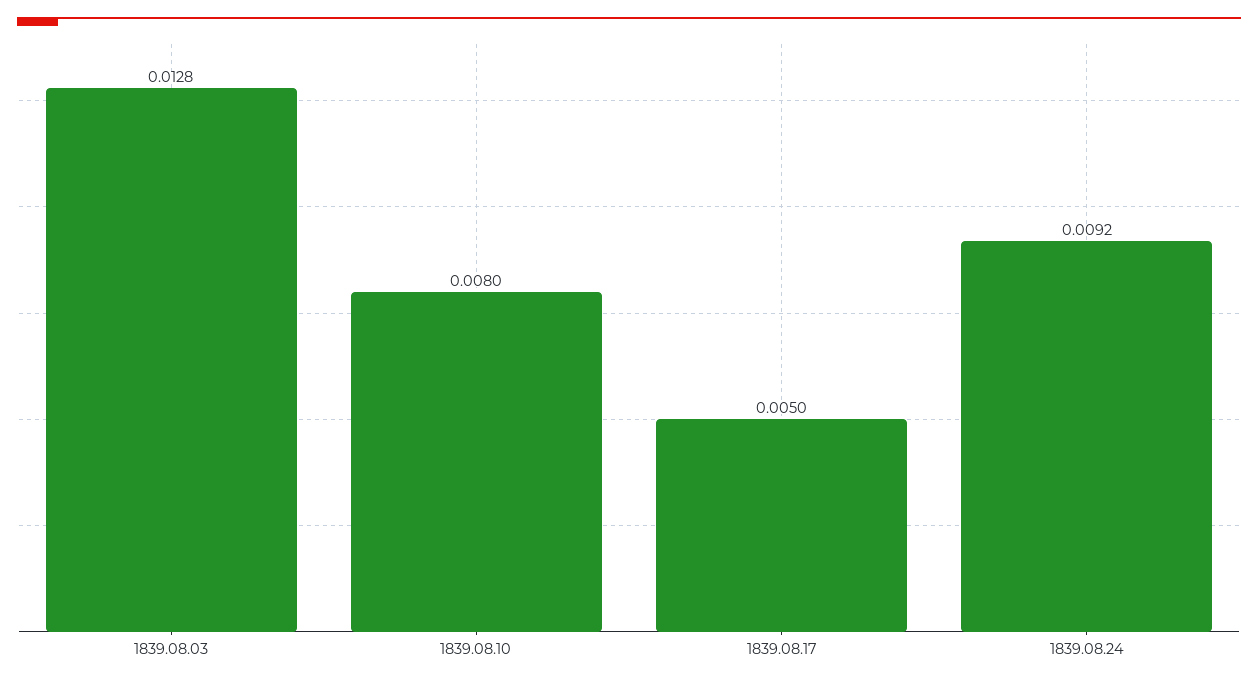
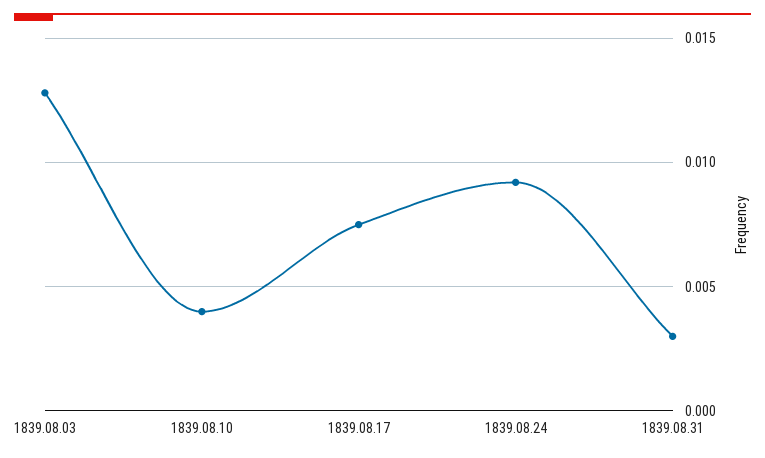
1839.08.10: 0.008 -> 0.004
1839.08.17: 0.005 -> 0.0075
1839.08.31: none -> 0.003

